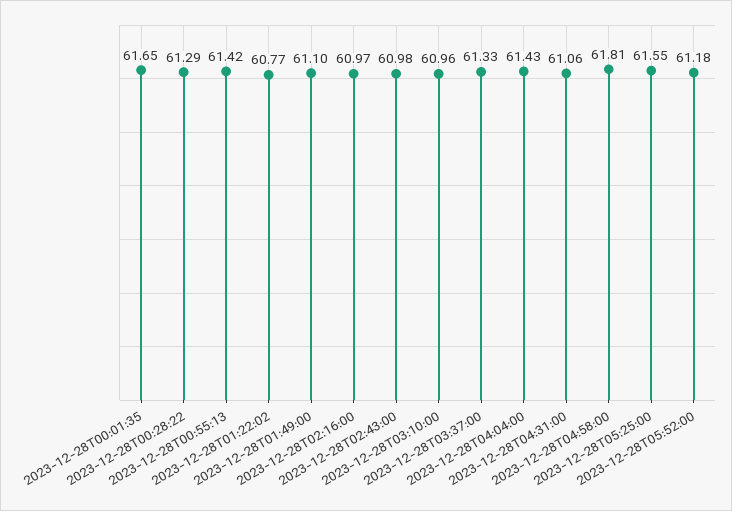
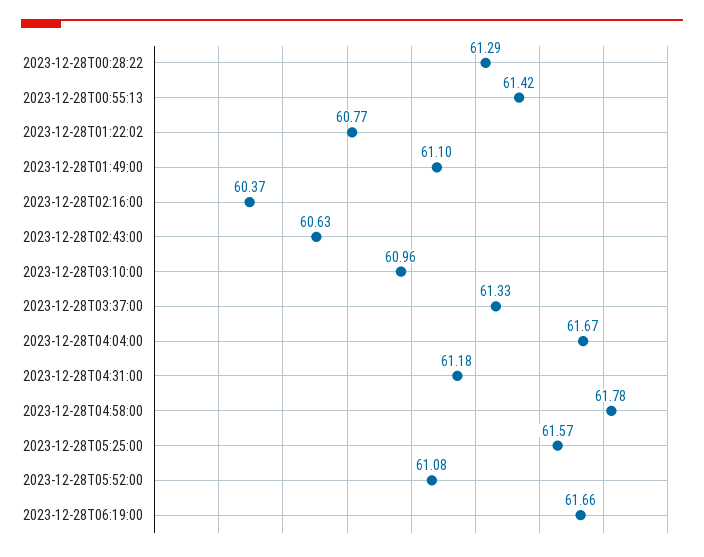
2023-12-28T00:01:35: 61.65 -> none
2023-12-28T02:16:00: 60.97 -> 60.37
2023-12-28T02:43:00: 60.98 -> 60.63
2023-12-28T04:04:00: 61.43 -> 61.67
2023-12-28T04:31:00: 61.06 -> 61.18
2023-12-28T04:58:00: 61.81 -> 61.78
2023-12-28T05:25:00: 61.55 -> 61.57
2023-12-28T05:52:00: 61.18 -> 61.08
2023-12-28T06:19:00: none -> 61.66

